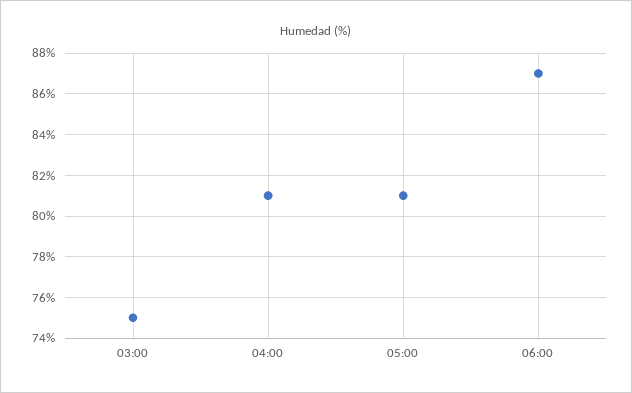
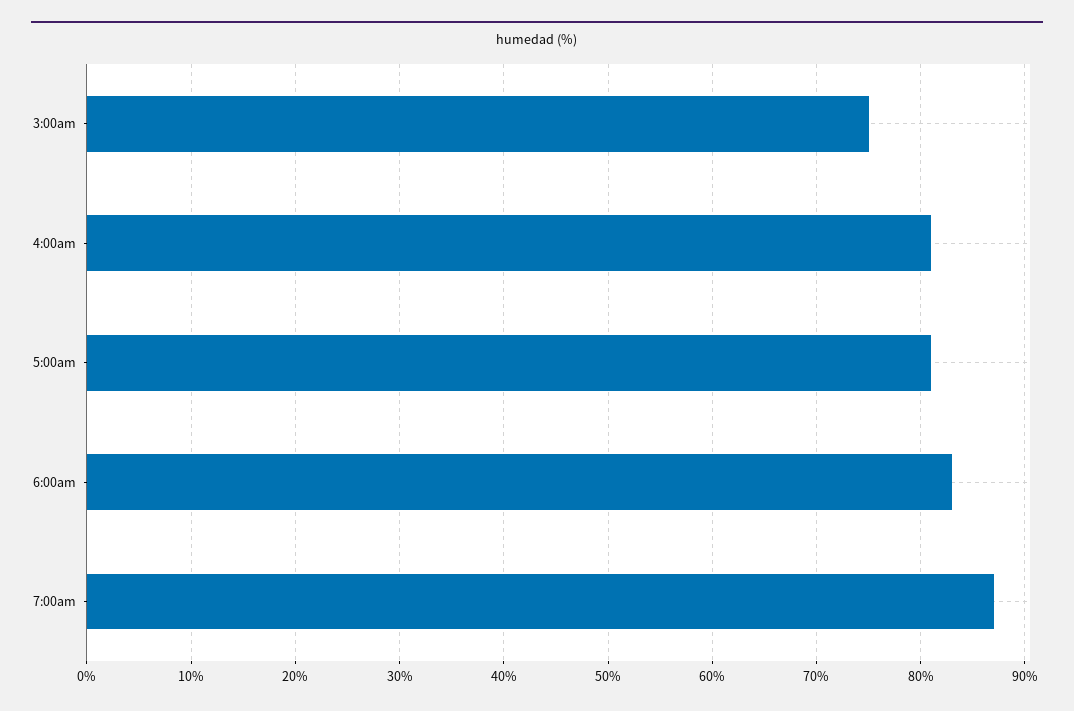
06:00: 87 -> 83
7:00am: none -> 87

